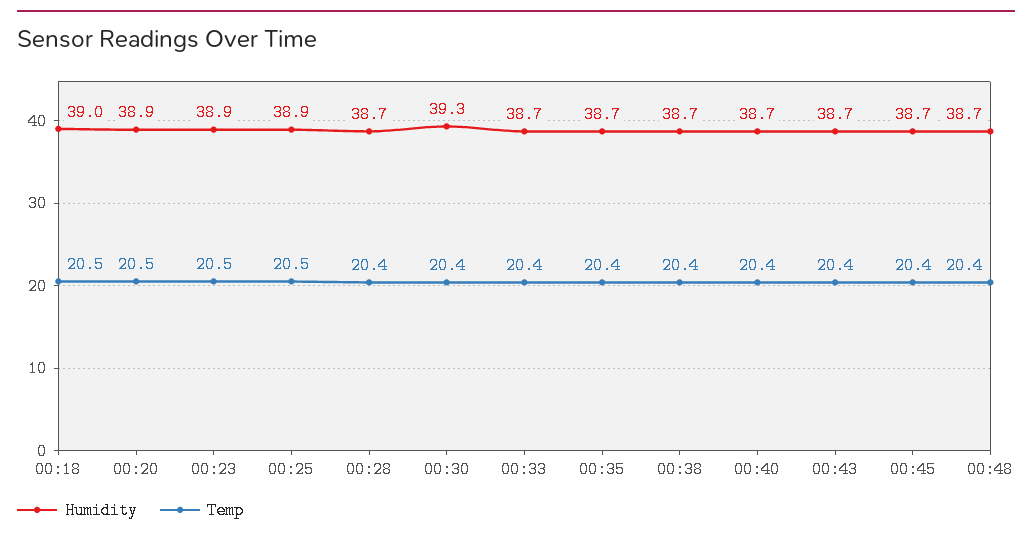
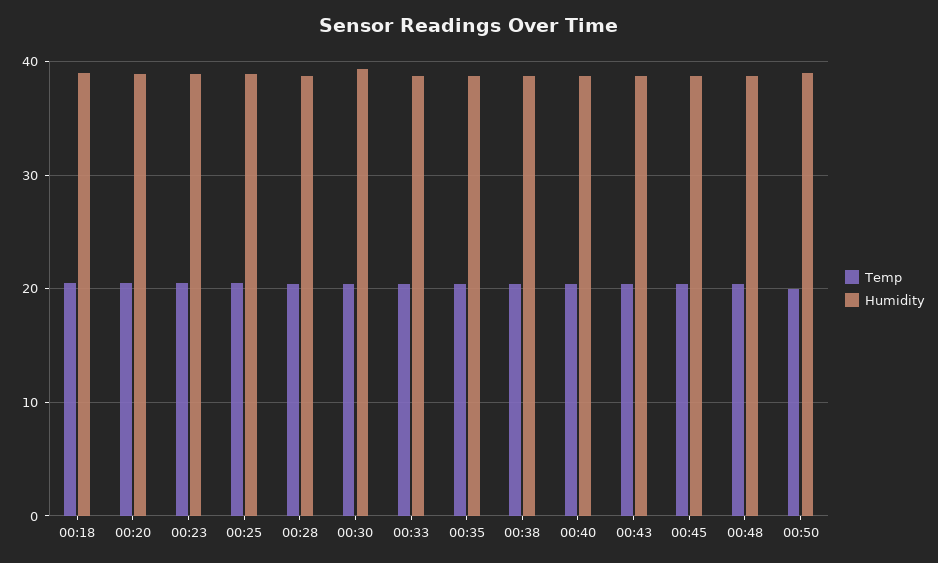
Temp, 00:50: none -> 20
Humidity, 00:50: none -> 39

